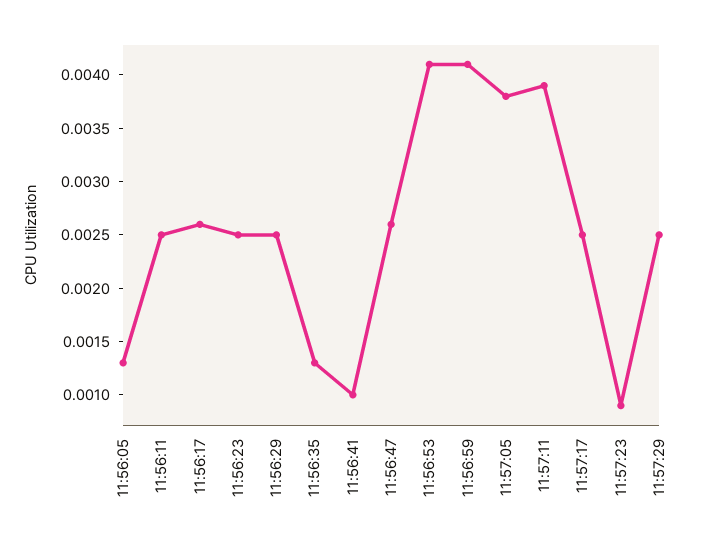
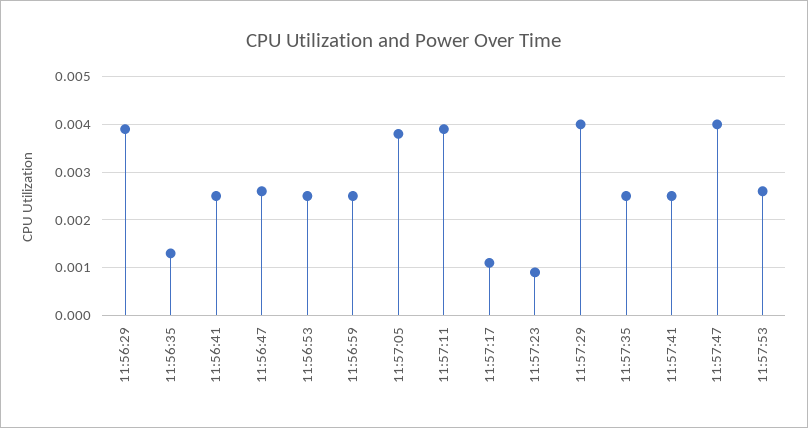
11:56:05: 0.0013 -> none
11:56:11: 0.0025 -> none
11:56:17: 0.0026 -> none
11:56:23: 0.0025 -> none
11:56:29: 0.0025 -> 0.004
11:56:41: 0.001 -> 0.0025
11:56:53: 0.0041 -> 0.0025
11:56:59: 0.0041 -> 0.0025
11:57:17: 0.0025 -> 0.001
11:57:29: 0.0025 -> 0.004
11:57:35: none -> 0.0025
11:57:41: none -> 0.0025
11:57:47: none -> 0.004
11:57:53: none -> 0.0025

